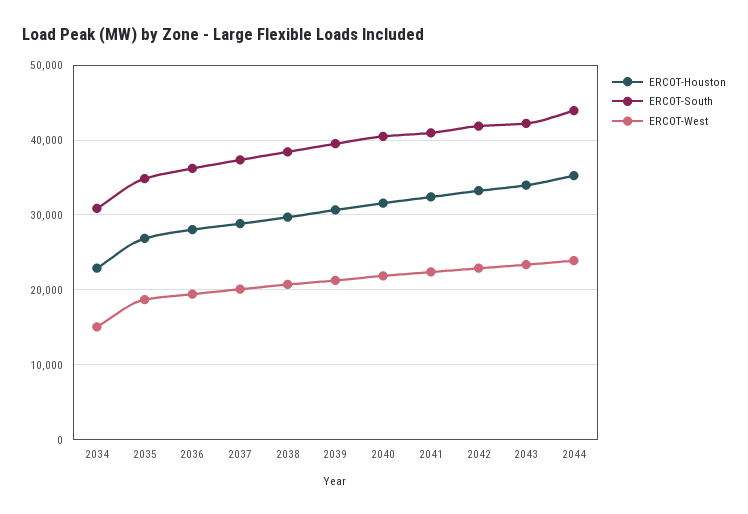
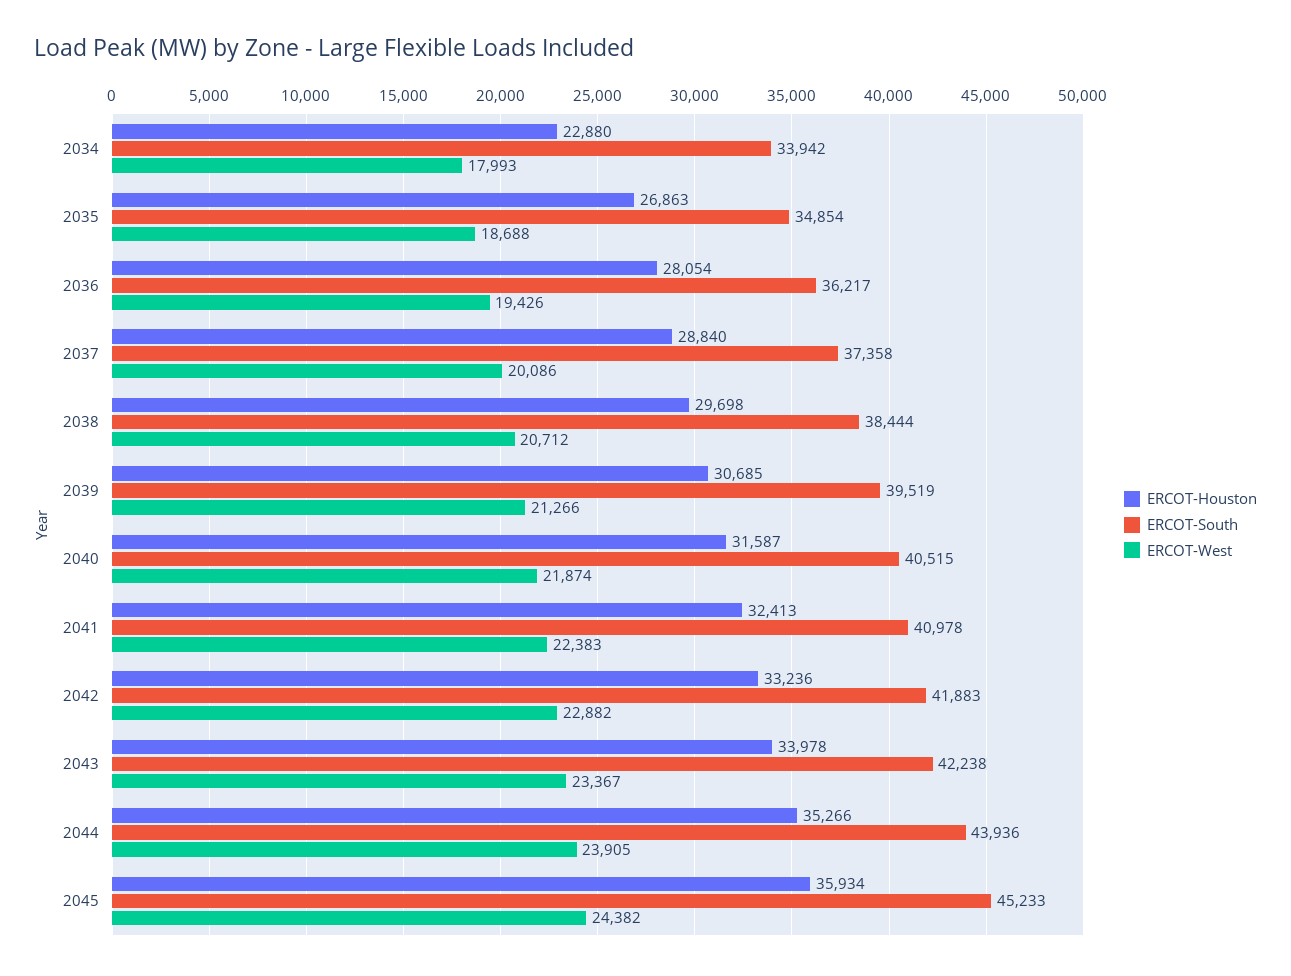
ERCOT-South, 2034: 31000 -> 33942
ERCOT-West, 2034: 15000 -> 17993
ERCOT-Houston, 2045: none -> 35934
ERCOT-South, 2045: none -> 45233
ERCOT-West, 2045: none -> 24382

